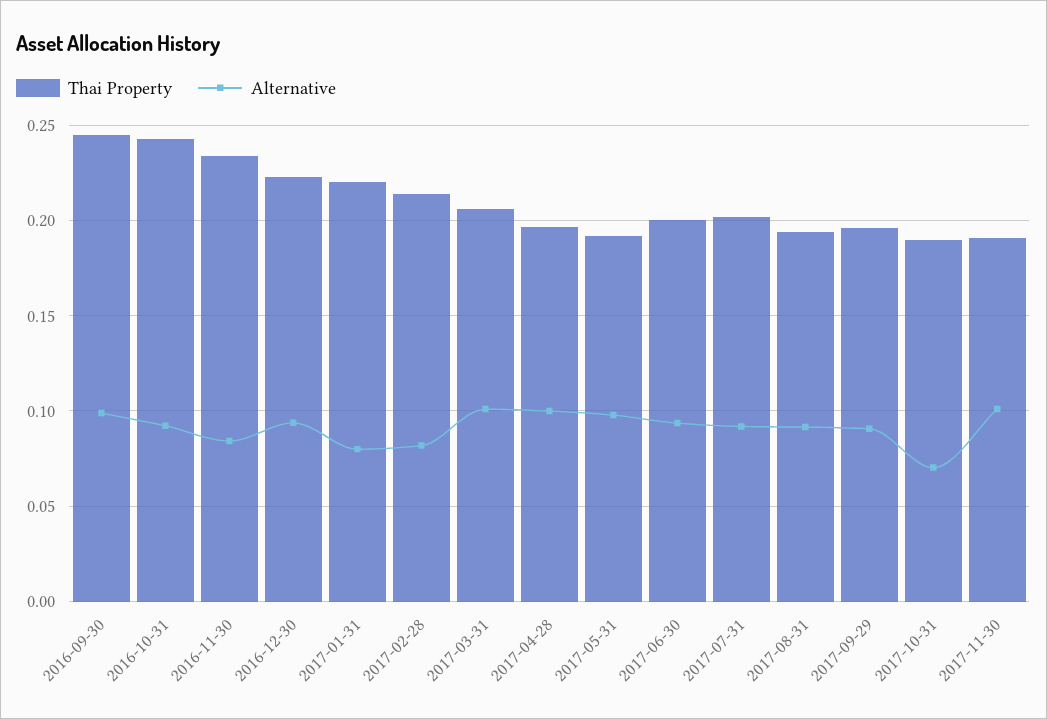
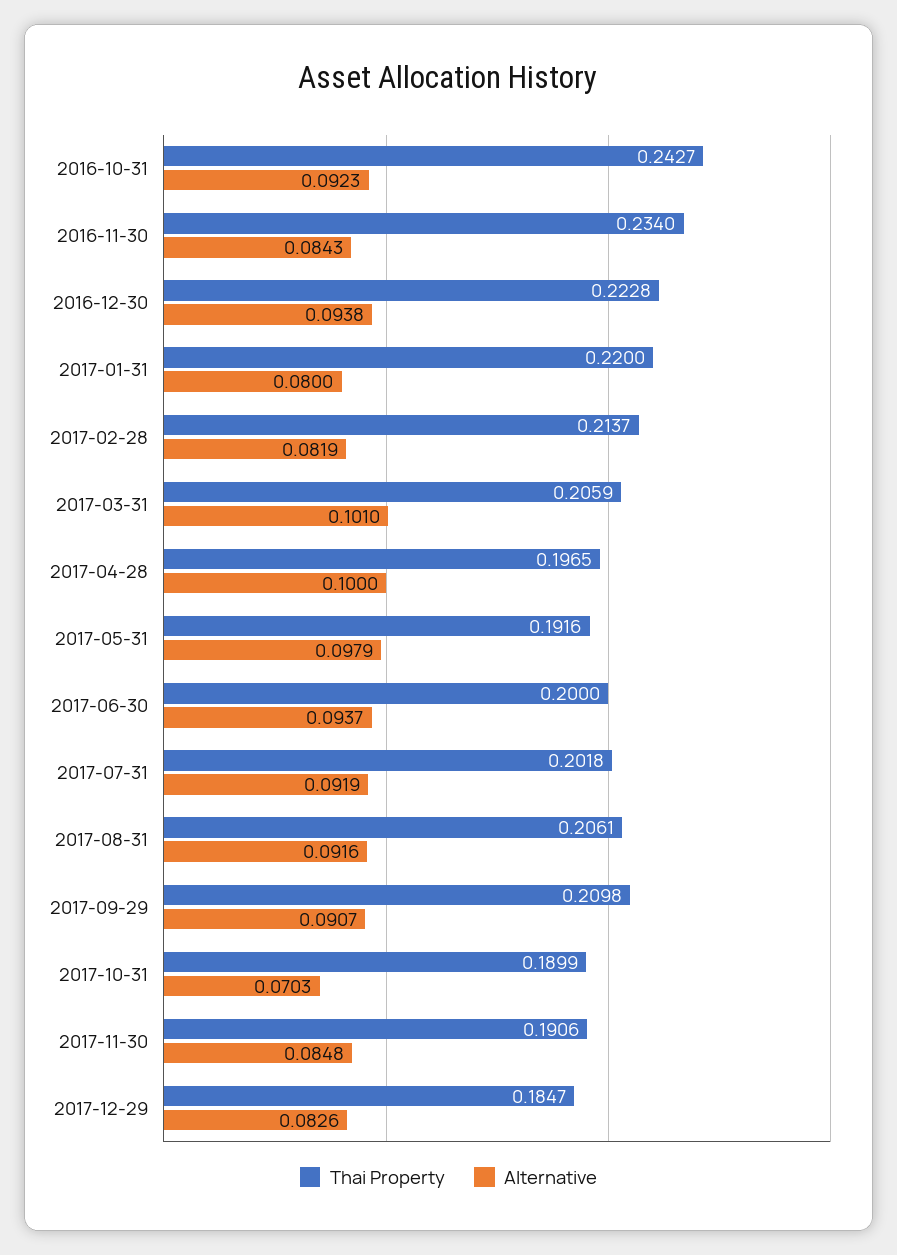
Thai Property, 2016-09-30: 0.245 -> none
Alternative, 2016-09-30: 0.1 -> none
Thai Property, 2017-08-31: 0.195 -> 0.2061
Thai Property, 2017-09-29: 0.195 -> 0.2098
Alternative, 2017-11-30: 0.1 -> 0.0848
Thai Property, 2017-12-29: none -> 0.1847
Alternative, 2017-12-29: none -> 0.0826

